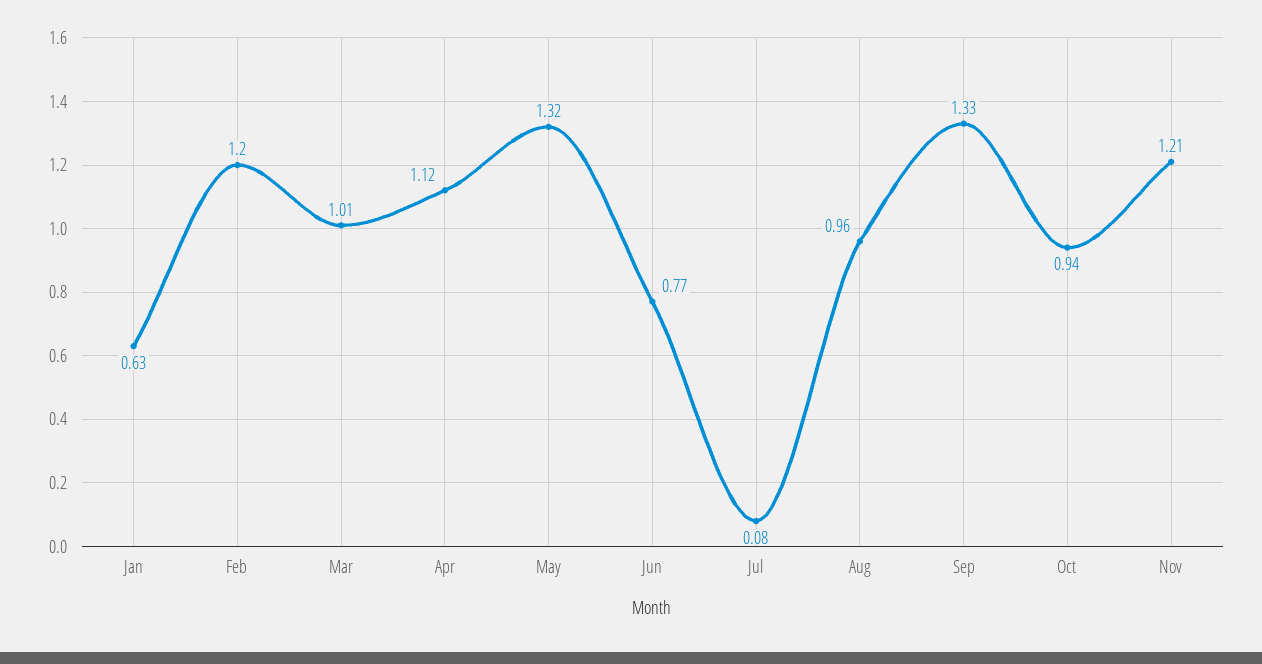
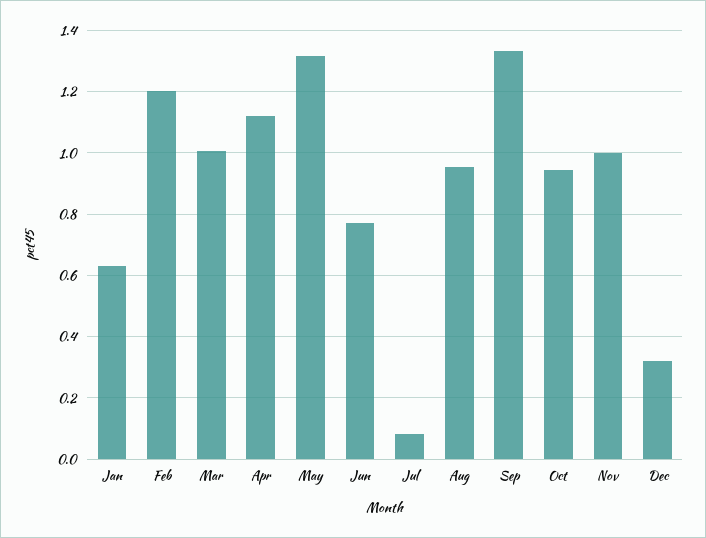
Nov: 1.21 -> 1
Dec: none -> 0.32

